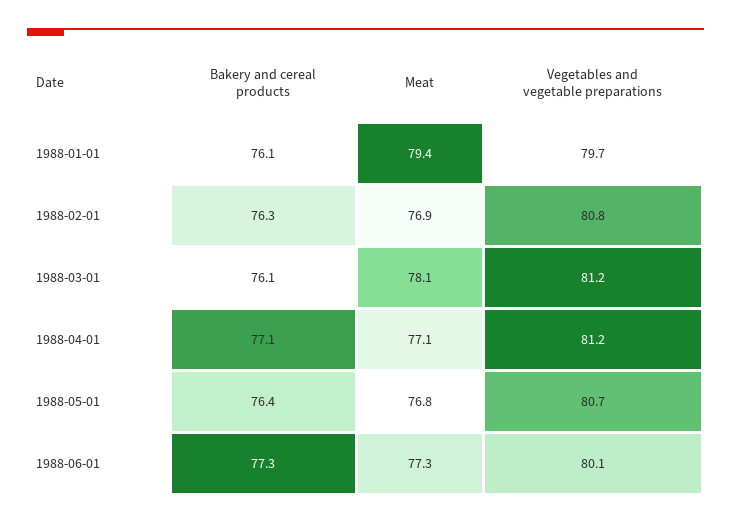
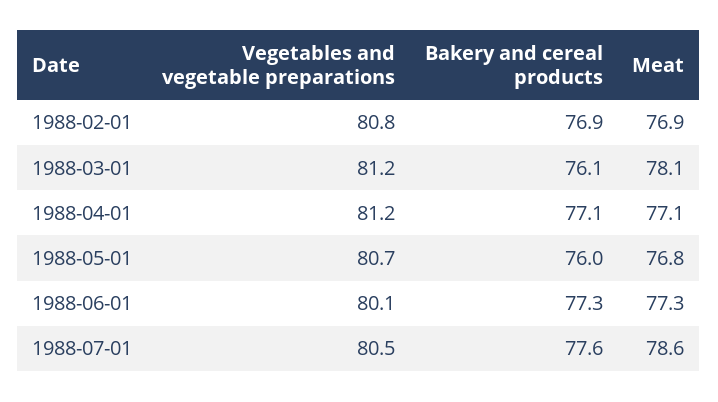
Bakery and cereal products, 1988-01-01: 76.1 -> none
Meat, 1988-01-01: 79.4 -> none
Vegetables and vegetable preparations, 1988-01-01: 79.7 -> none
Bakery and cereal products, 1988-02-01: 76.3 -> 76.9
Bakery and cereal products, 1988-05-01: 76.4 -> 76
Vegetables and vegetable preparations, 1988-07-01: none -> 80.5
Bakery and cereal products, 1988-07-01: none -> 77.6
Meat, 1988-07-01: none -> 78.6

